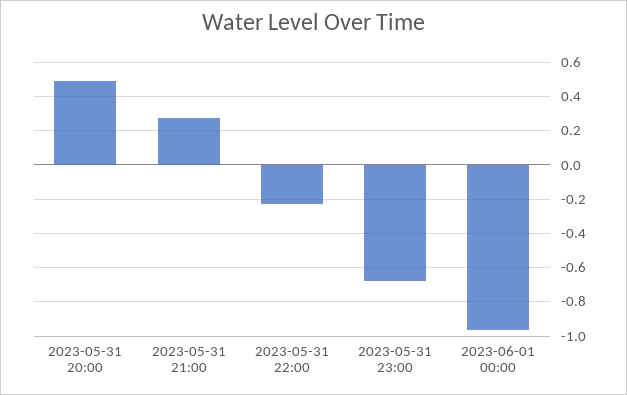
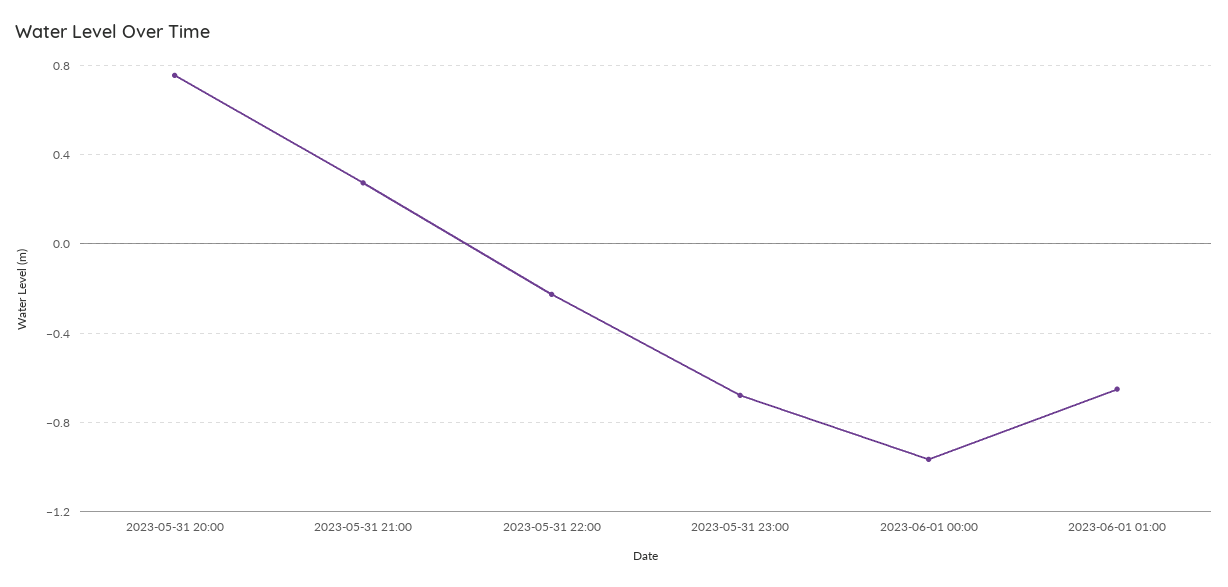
2023-05-31 20:00: 0.5 -> 0.75
2023-06-01 01:00: none -> -0.65

